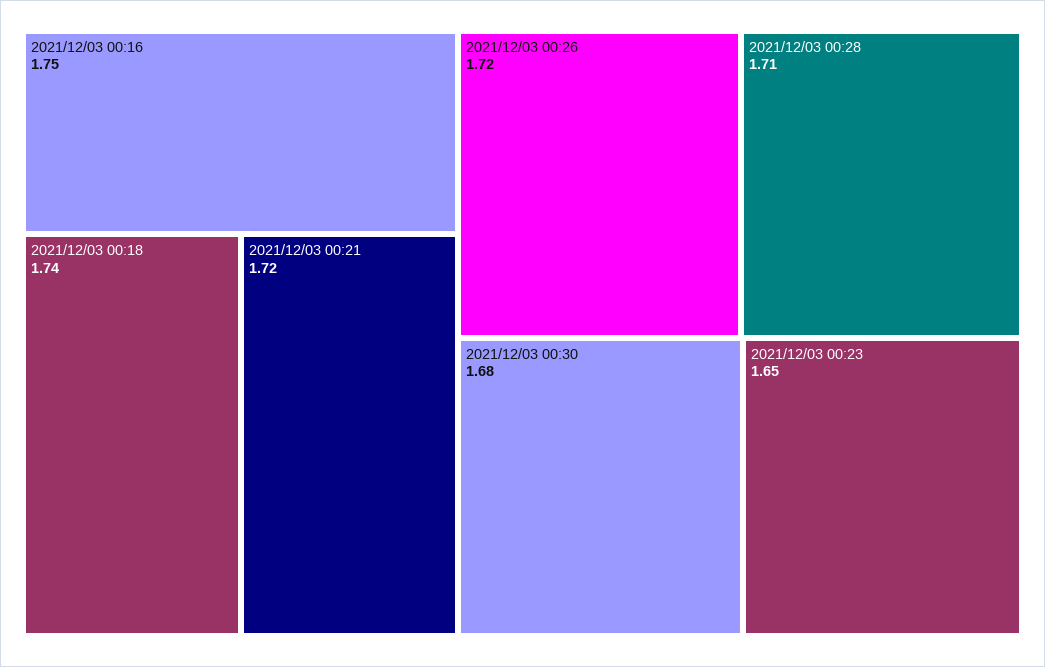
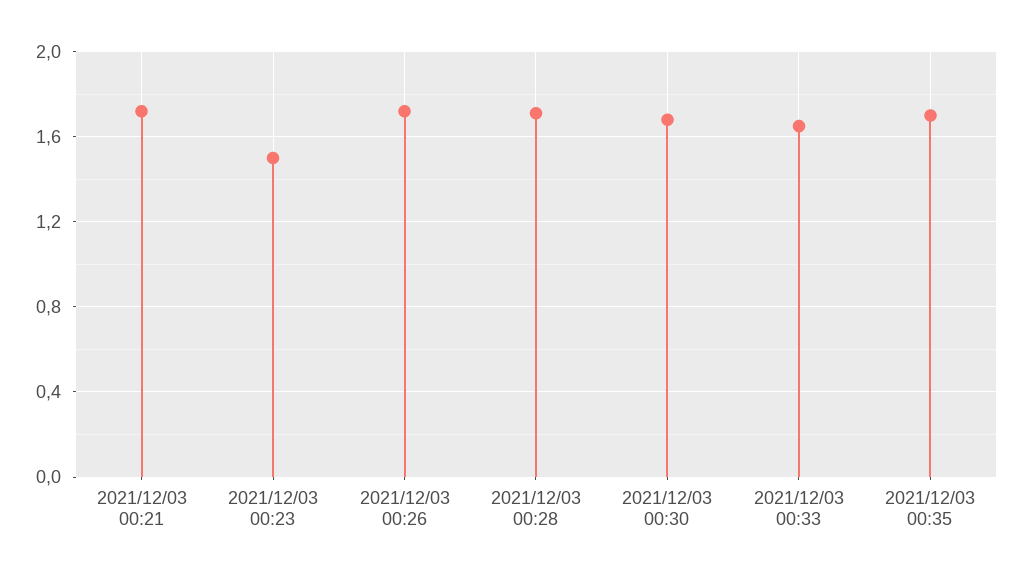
2021/12/03 00:16: 1.75 -> none
2021/12/03 00:18: 1.74 -> none
2021/12/03 00:23: 1.65 -> 1.5
2021/12/03 00:33: none -> 1.65
2021/12/03 00:35: none -> 1.7

